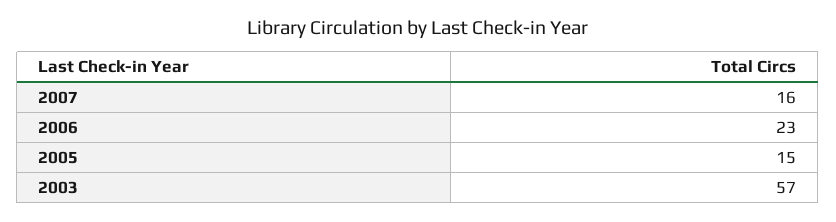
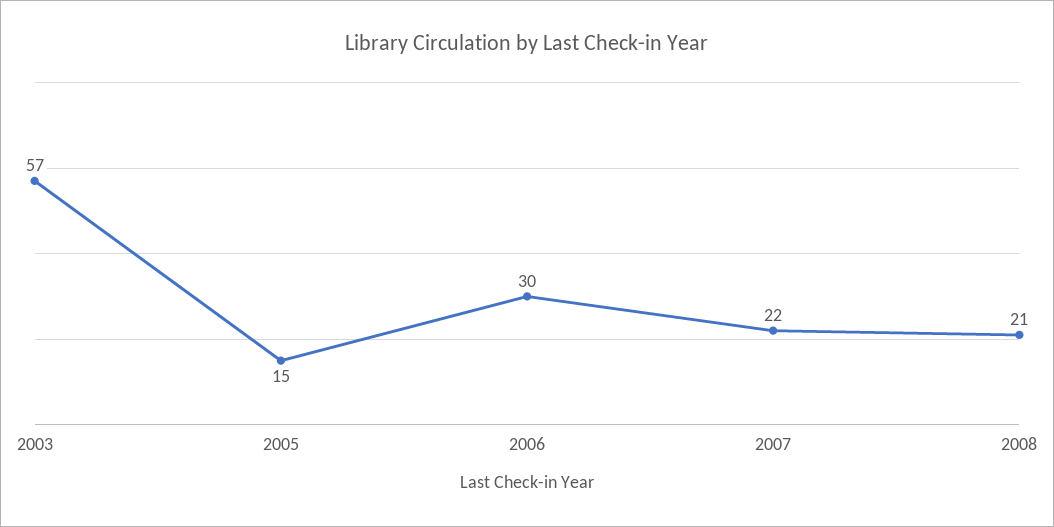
2007: 16 -> 22
2006: 23 -> 30
2008: none -> 21

